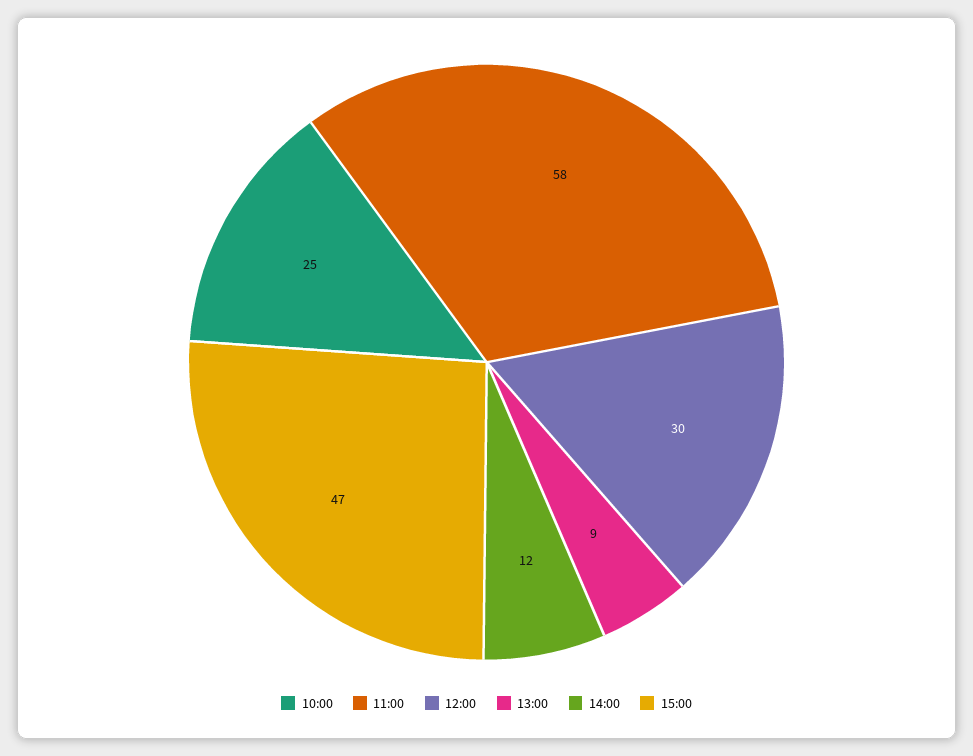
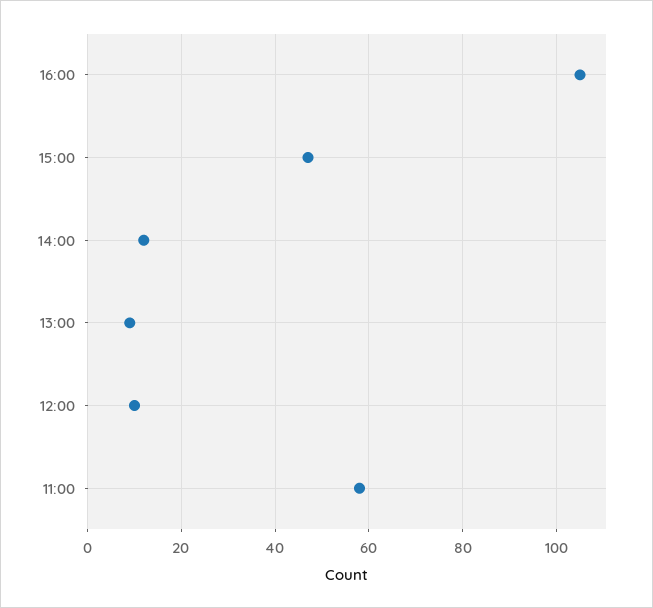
10:00: 25 -> none
12:00: 30 -> 10
16:00: none -> 105

